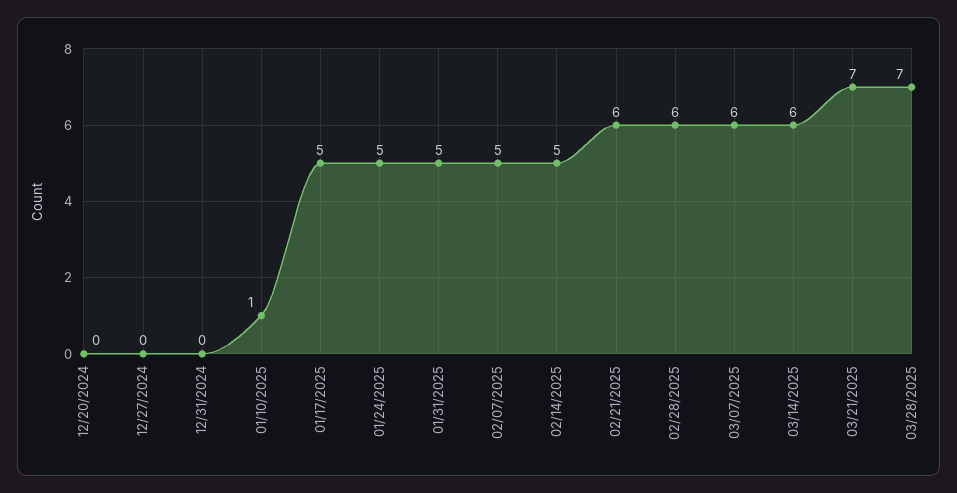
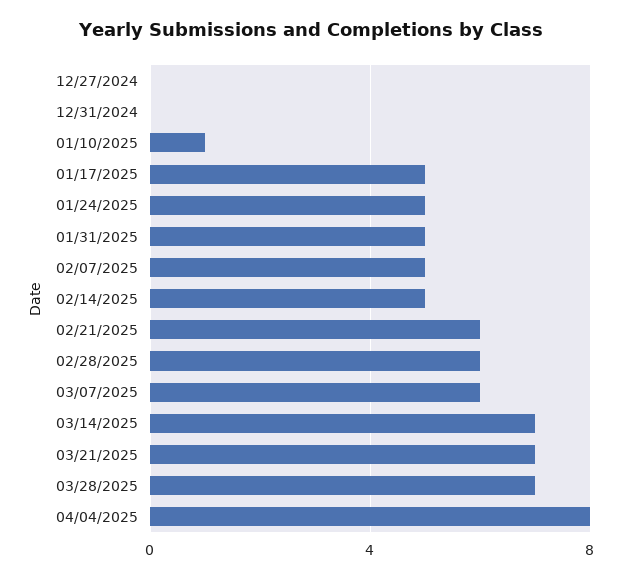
12/20/2024: 0 -> none
03/14/2025: 6 -> 7
04/04/2025: none -> 8

